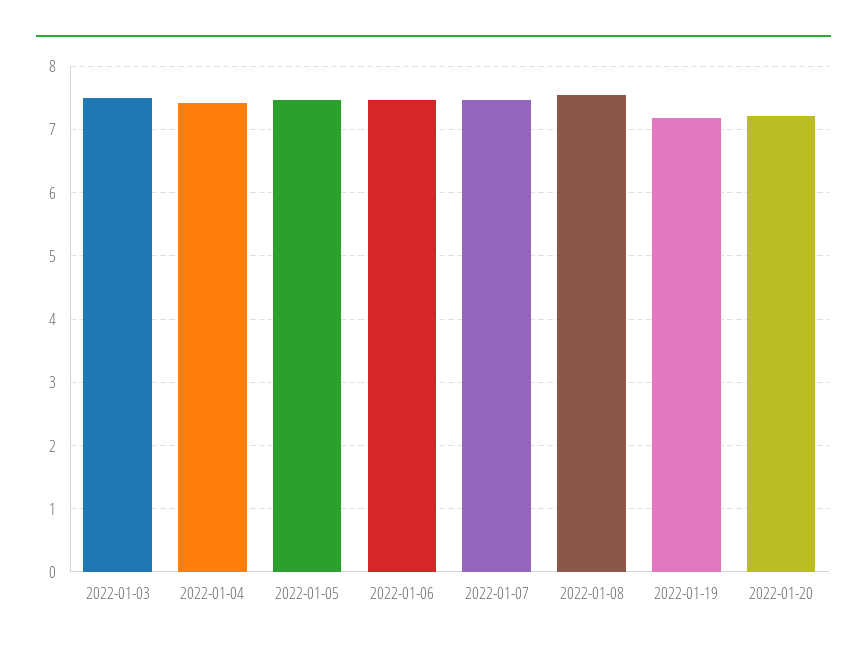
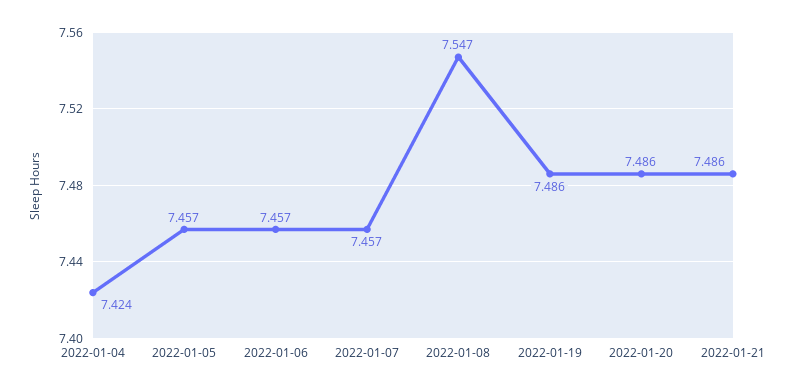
2022-01-03: 7.5 -> none
2022-01-19: 7.2 -> 7.486
2022-01-20: 7.2 -> 7.486
2022-01-21: none -> 7.486

